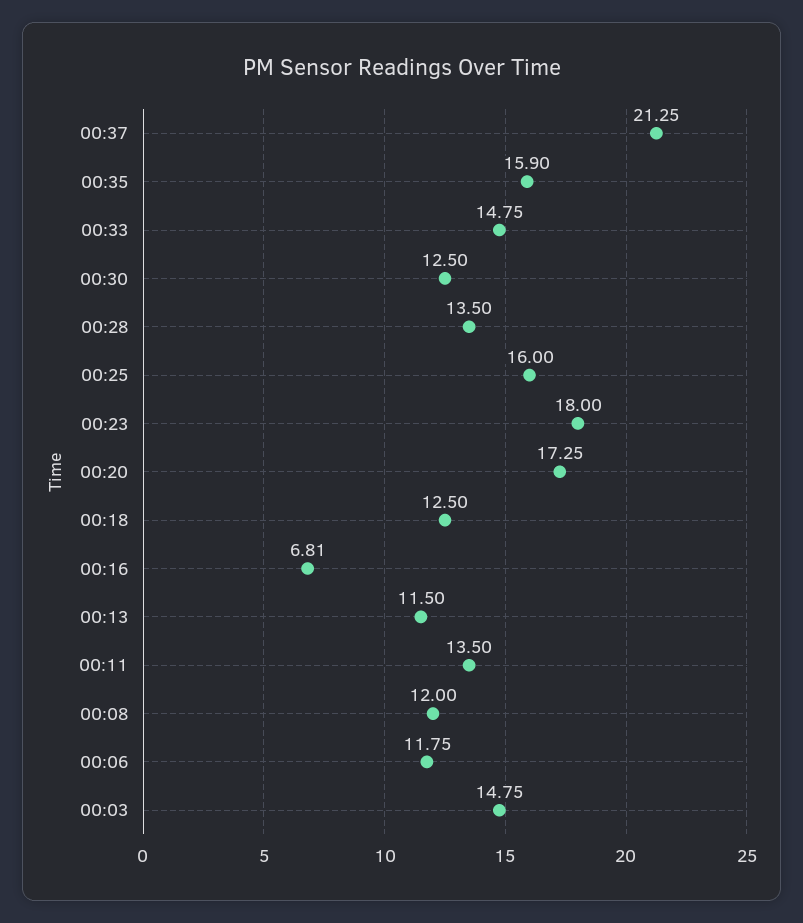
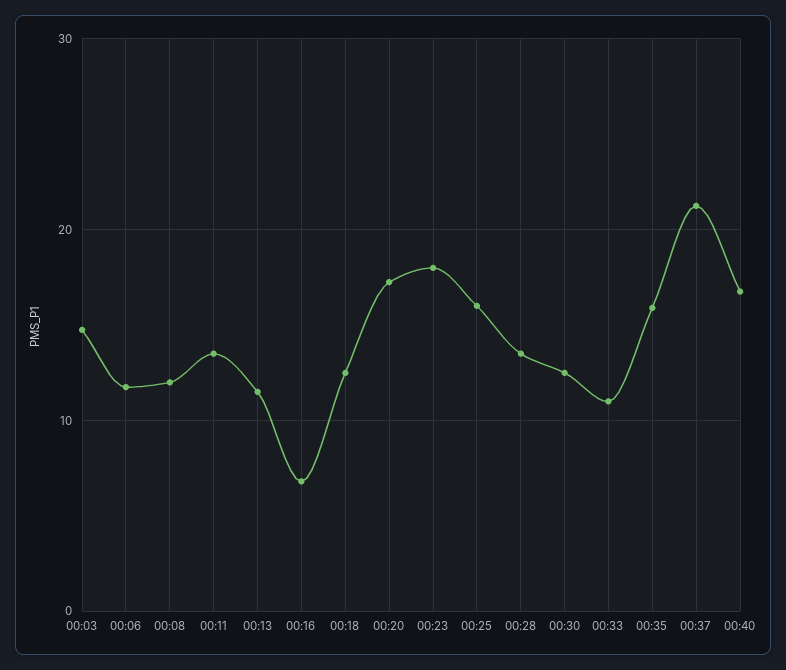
00:33: 14.75 -> 11
00:40: none -> 17

